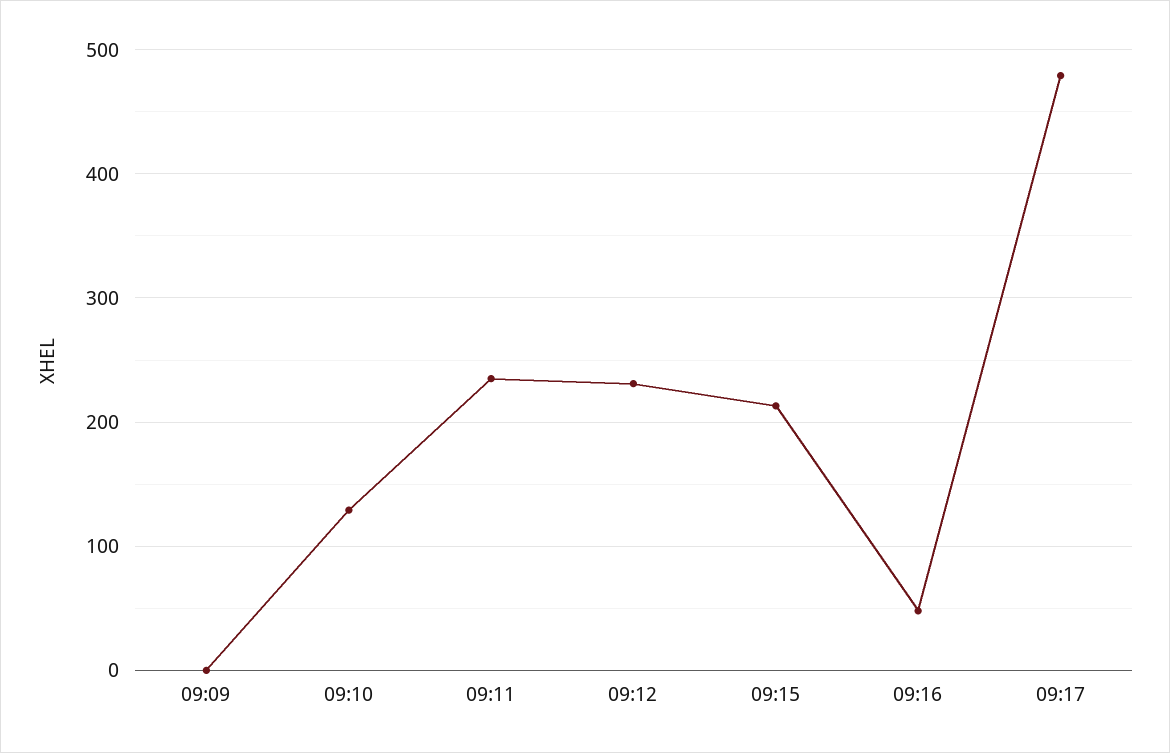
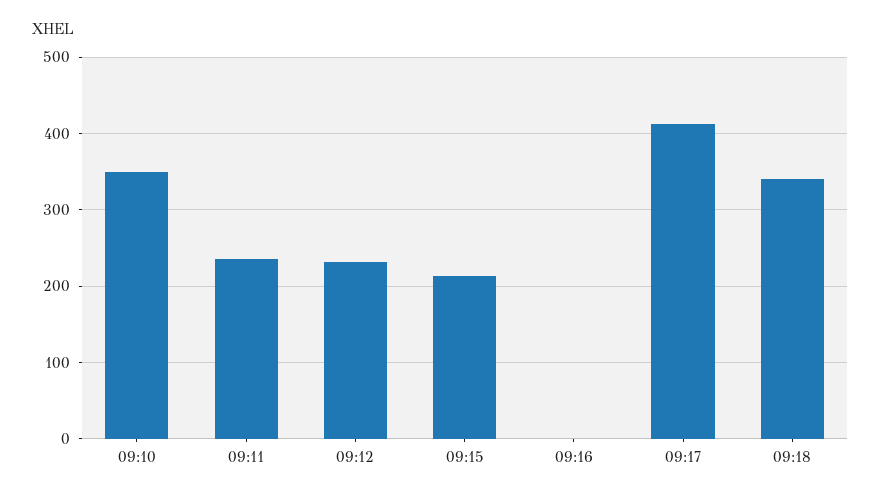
09:09: 0 -> none
09:10: 130 -> 350
09:16: 50 -> 0
09:17: 480 -> 410
09:18: none -> 340

